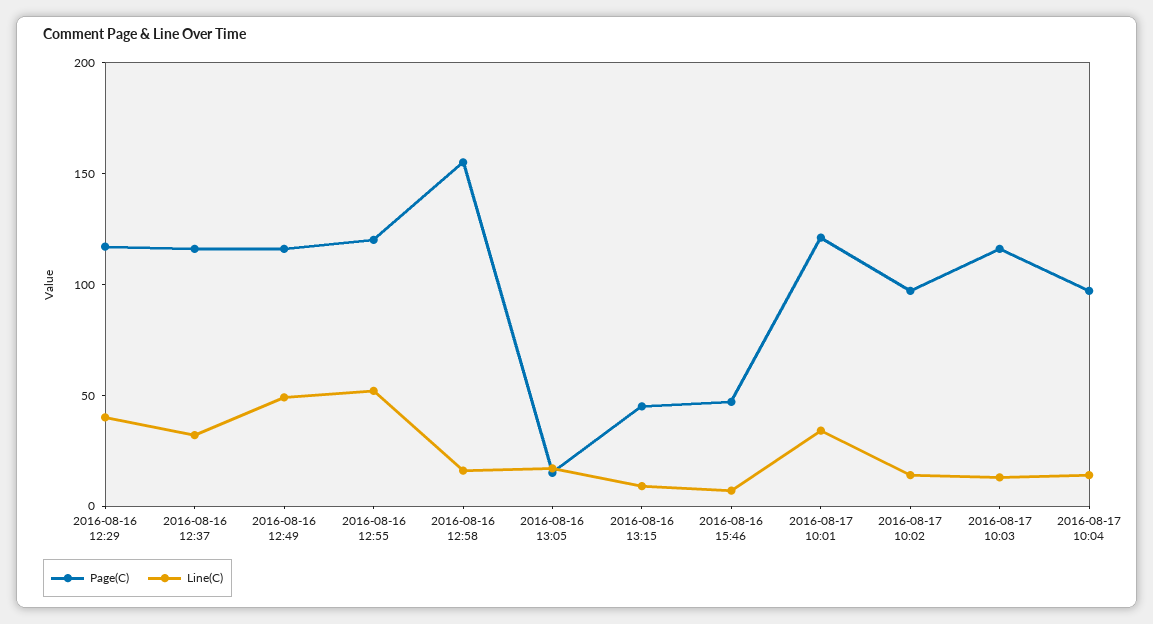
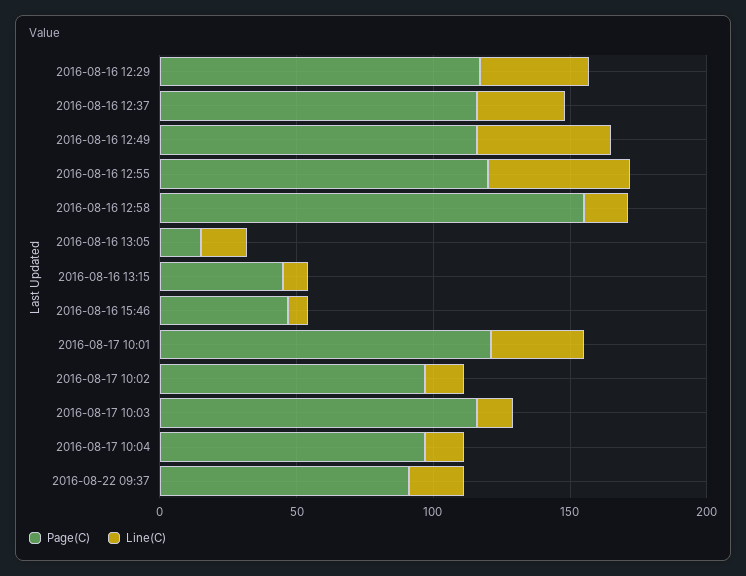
Page(C), 2016-08-22 09:37: none -> 90
Line(C), 2016-08-22 09:37: none -> 20

